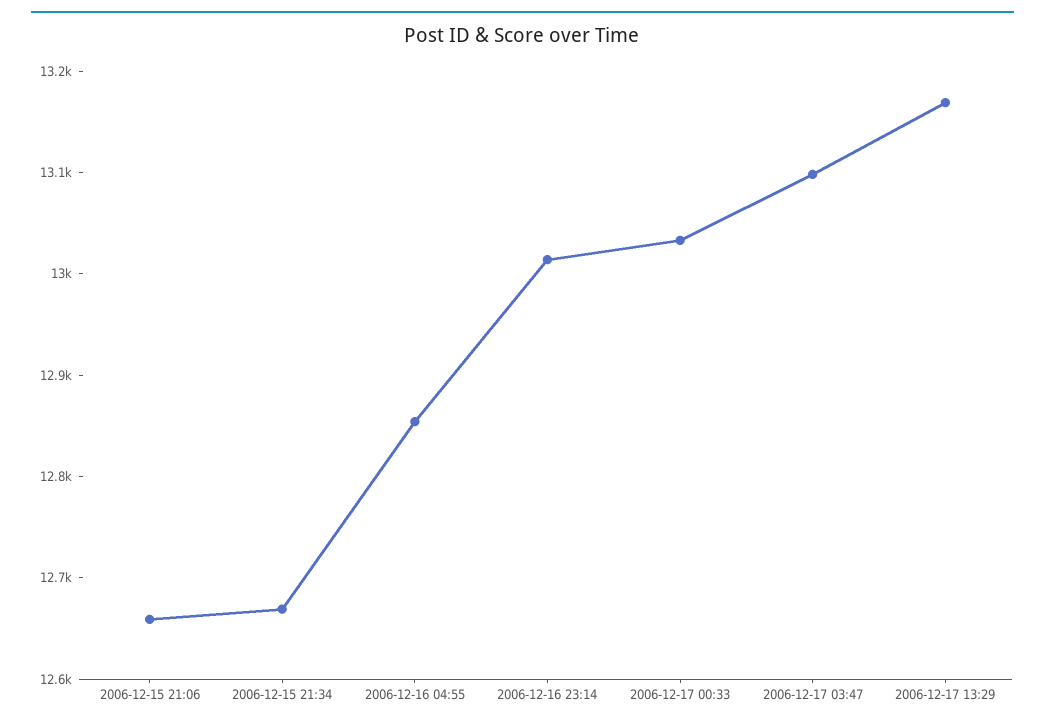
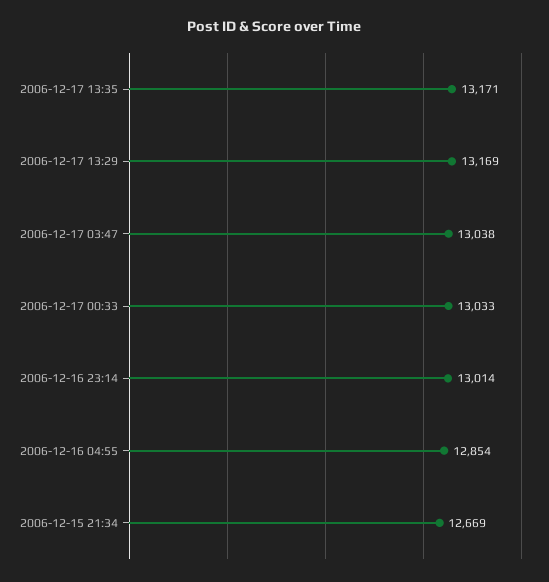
2006-12-15 21:06: 12660 -> none
2006-12-17 03:47: 13100 -> 13038
2006-12-17 13:35: none -> 13171

